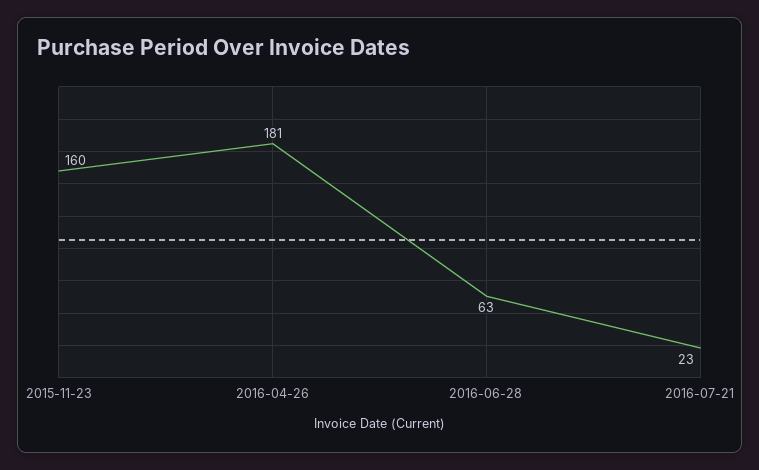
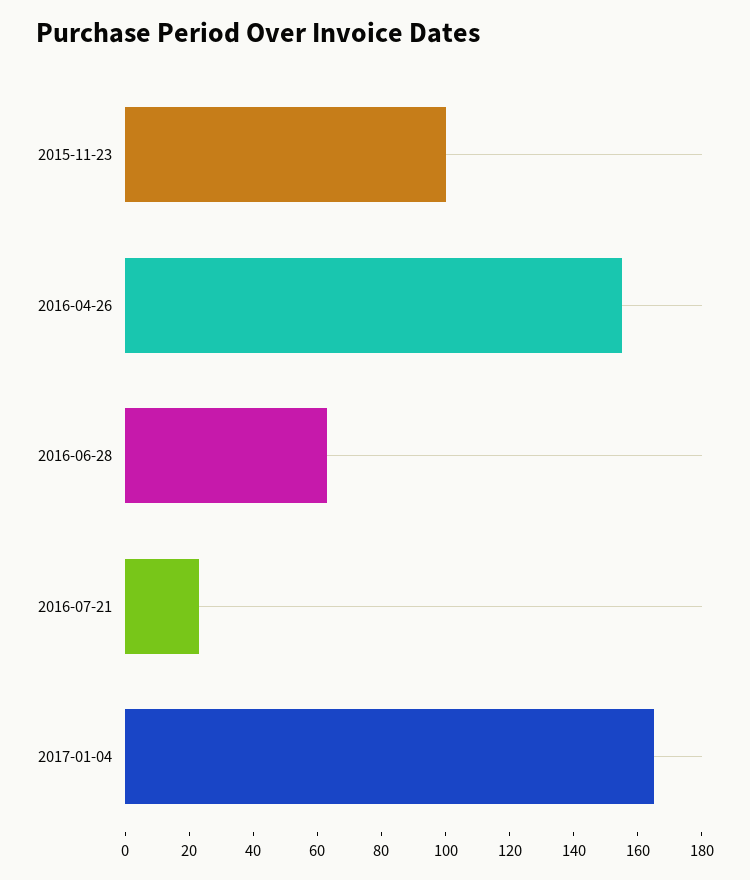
2015-11-23: 160 -> 100
2016-04-26: 181 -> 155
2017-01-04: none -> 165

